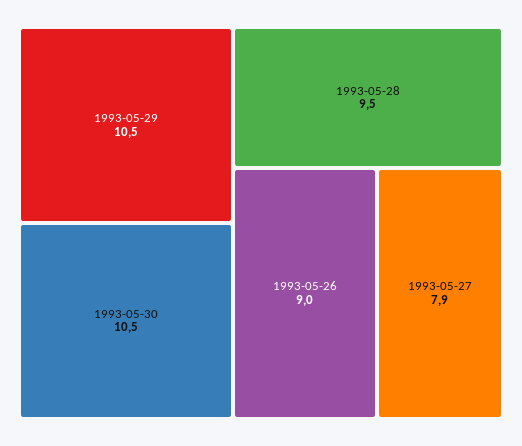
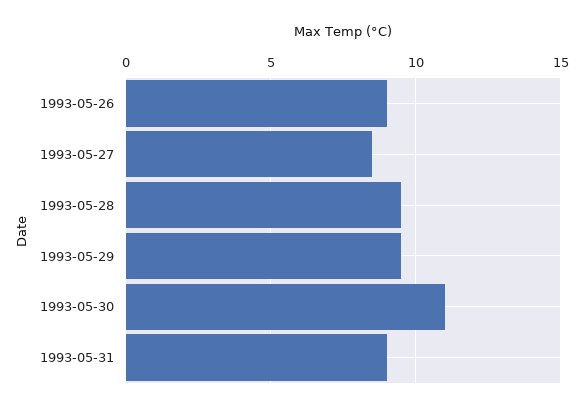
1993-05-29: 10.5 -> 9.5
1993-05-30: 10.5 -> 11
1993-05-27: 7.9 -> 8.5
1993-05-31: none -> 9

